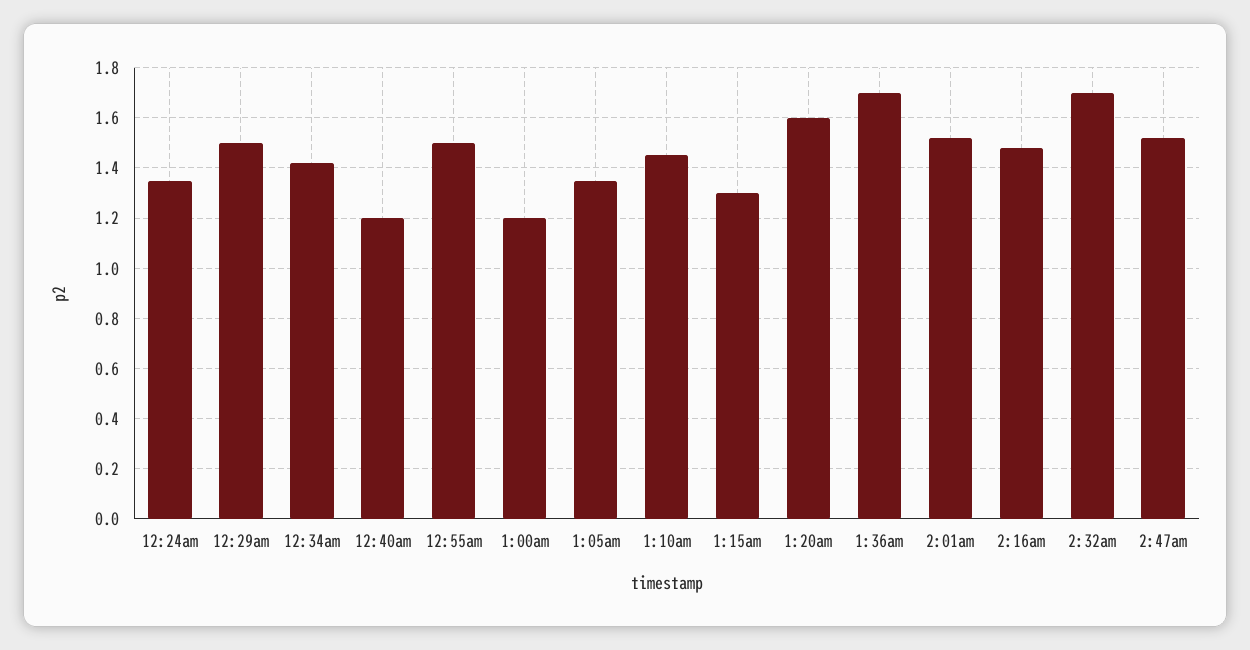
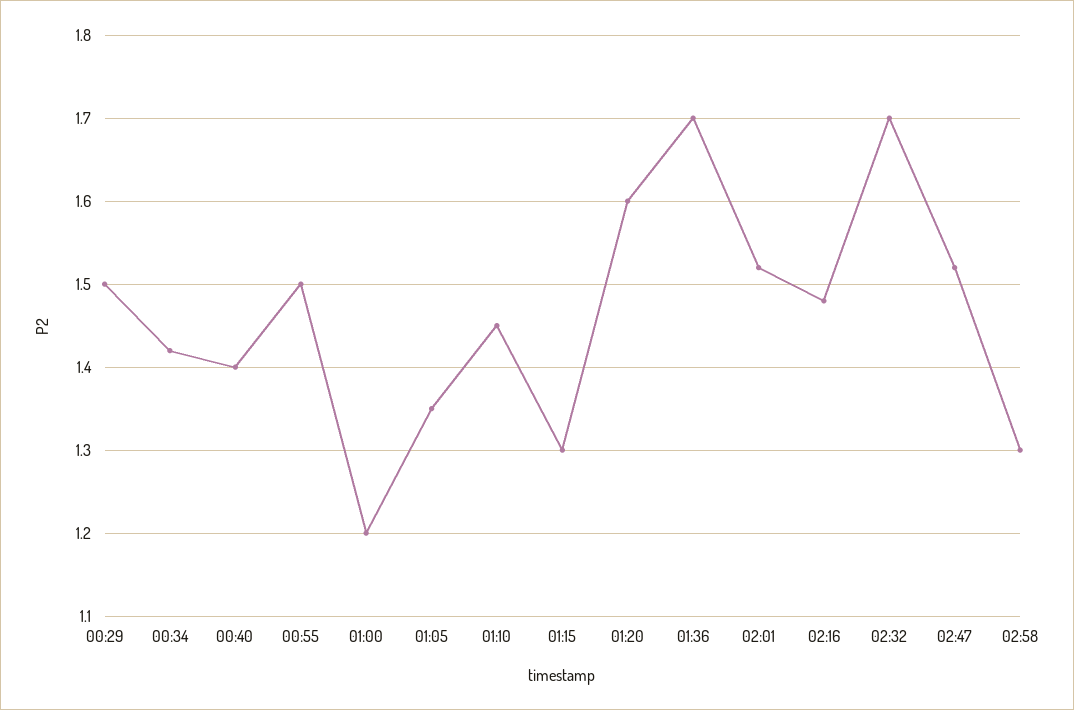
12:24am: 1.35 -> none
12:40am: 1.2 -> 1.4
02:58: none -> 1.3

